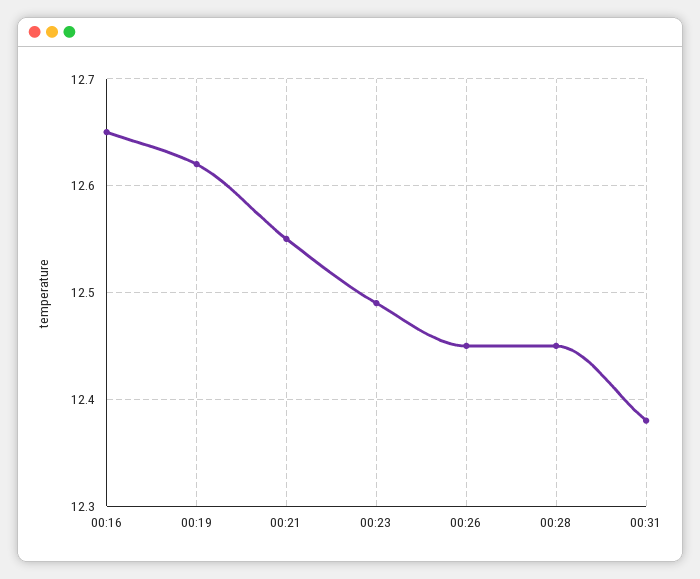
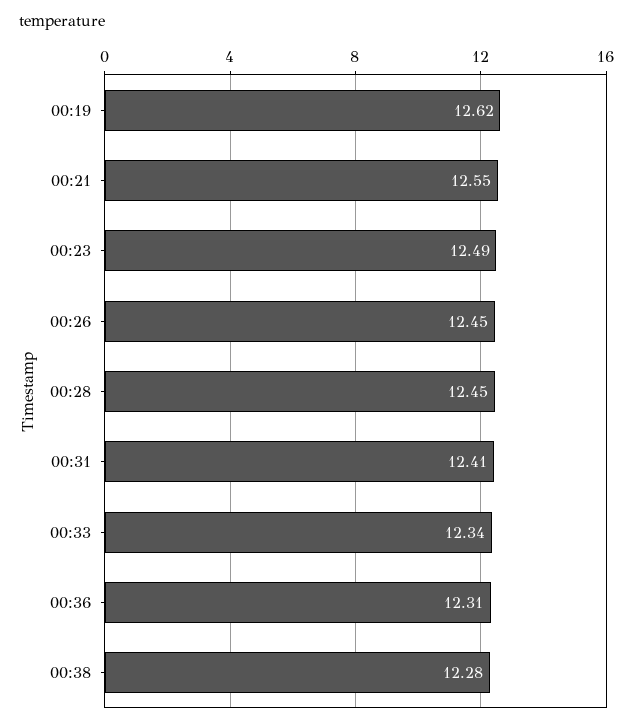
00:16: 12.65 -> none
00:31: 12.38 -> 12.41
00:33: none -> 12.34
00:36: none -> 12.31
00:38: none -> 12.28

